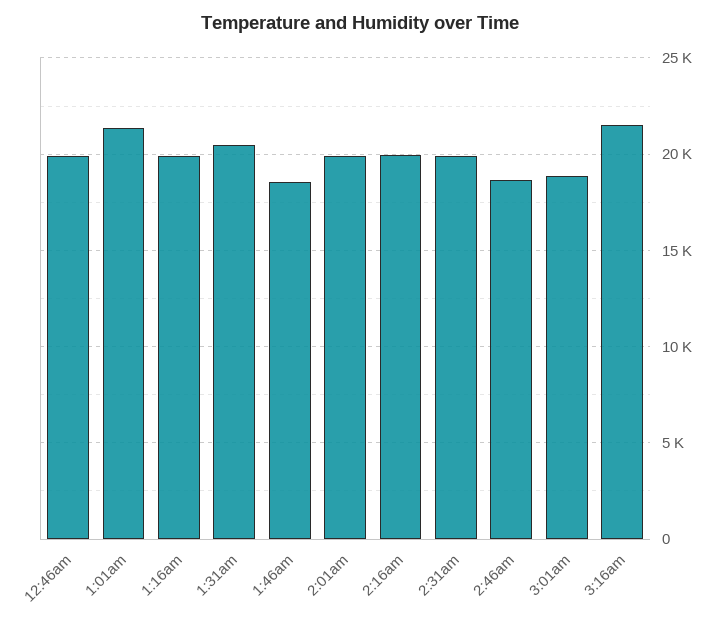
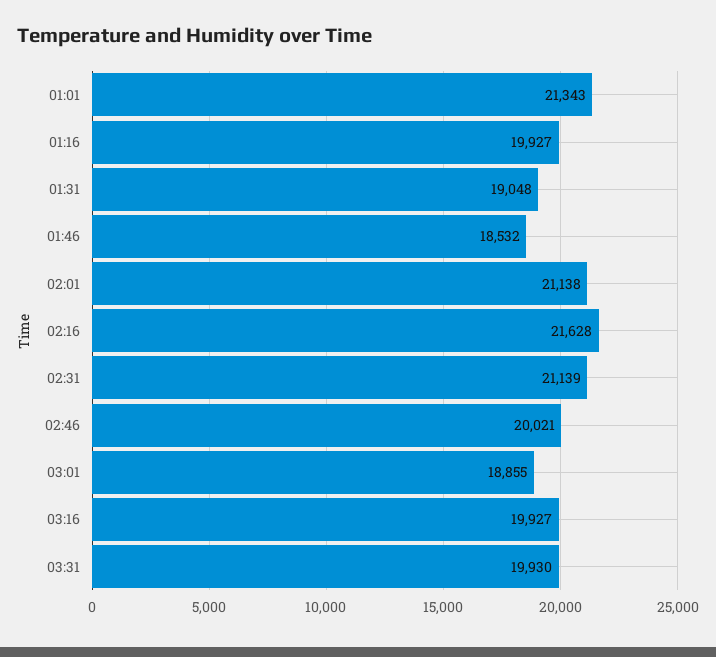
12:46am: 20000 -> none
1:31am: 20500 -> 19048
2:01am: 20000 -> 21138
2:16am: 20000 -> 21628
2:31am: 20000 -> 21139
2:46am: 18500 -> 20021
3:16am: 21500 -> 19927
03:31: none -> 19930

